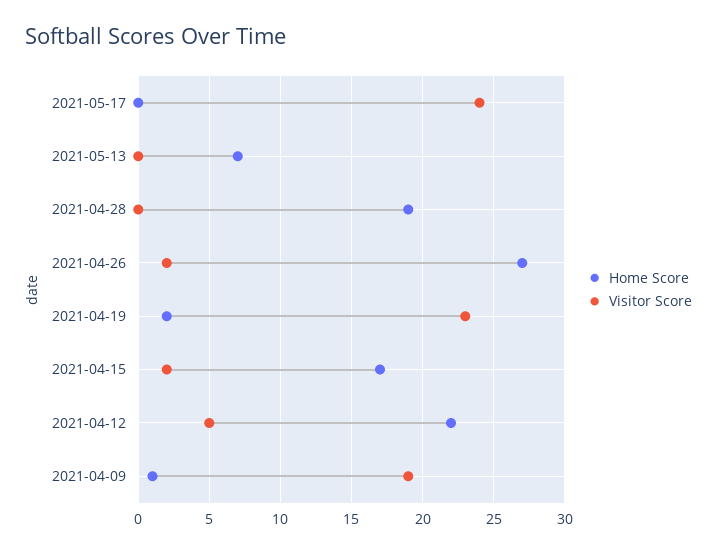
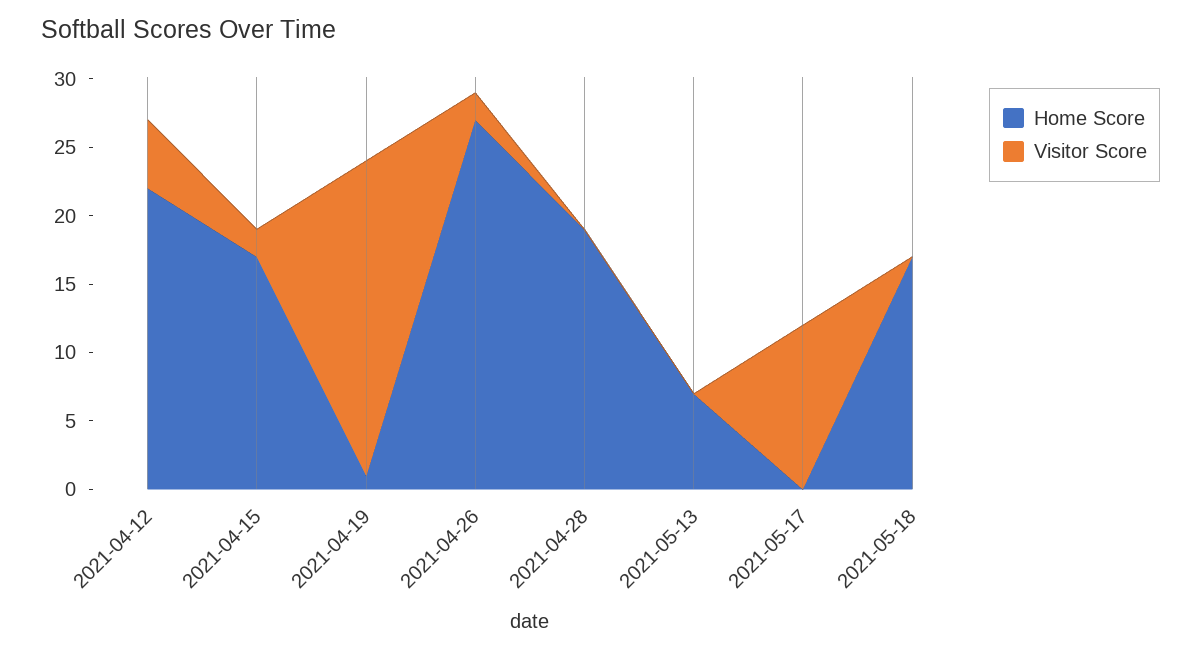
Visitor Score, 2021-05-17: 24 -> 12
Home Score, 2021-04-19: 2 -> 1
Home Score, 2021-04-09: 1 -> none
Visitor Score, 2021-04-09: 19 -> none
Home Score, 2021-05-18: none -> 17
Visitor Score, 2021-05-18: none -> 0

